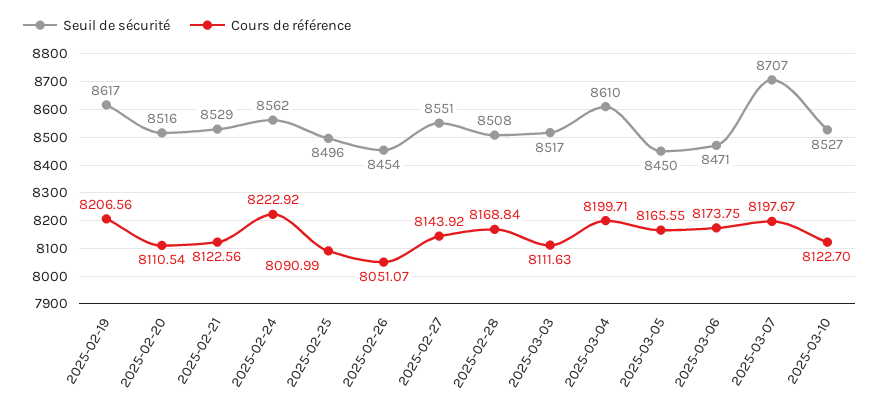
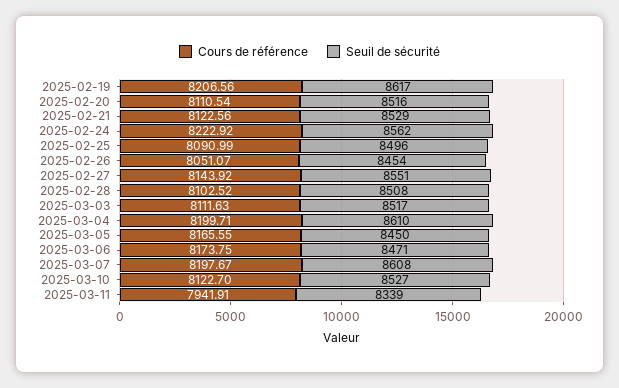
Cours de référence, 2025-02-28: 8168.84 -> 8102.52
Seuil de sécurité, 2025-03-07: 8707 -> 8608
Cours de référence, 2025-03-11: none -> 7941.91
Seuil de sécurité, 2025-03-11: none -> 8339

